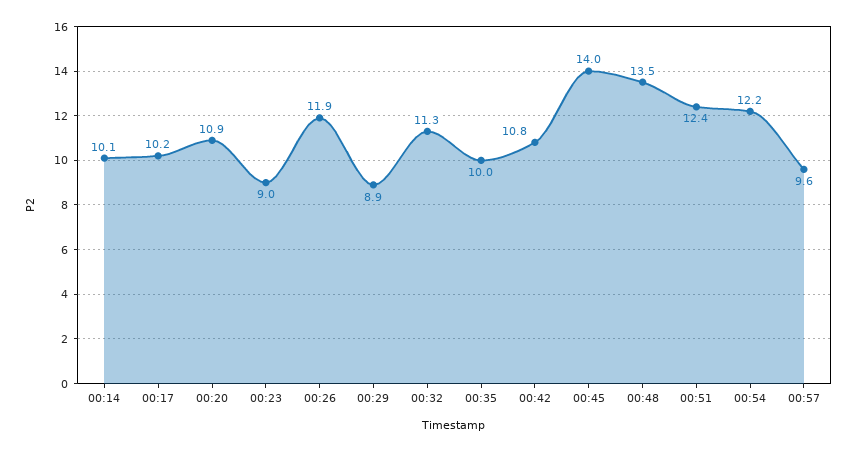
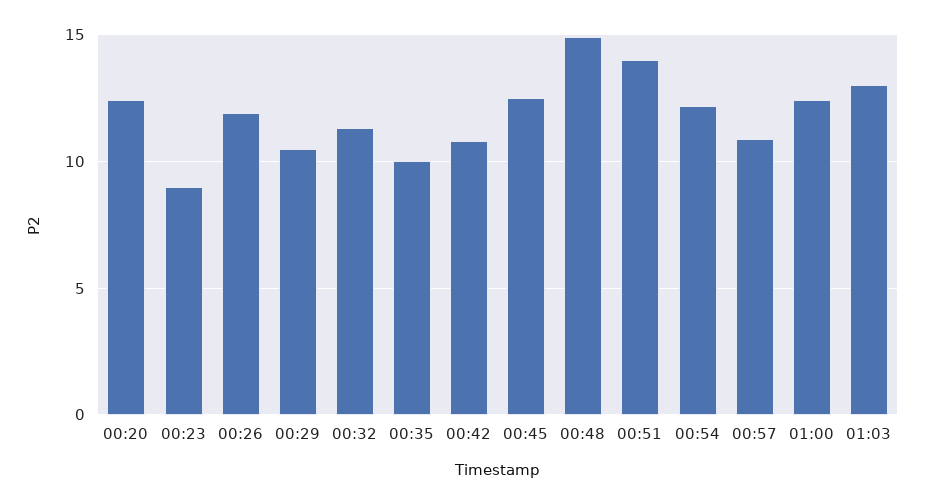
00:14: 10.1 -> none
00:17: 10.2 -> none
00:20: 10.9 -> 12.5
00:29: 8.9 -> 10.5
00:45: 14 -> 12.5
00:48: 13.5 -> 15
00:51: 12.4 -> 14
00:57: 9.6 -> 11
01:00: none -> 12.5
01:03: none -> 13

